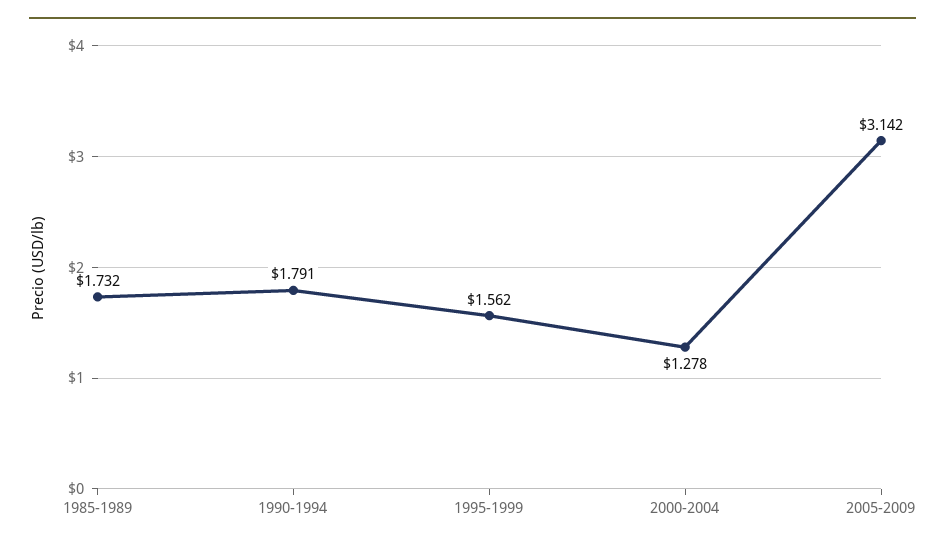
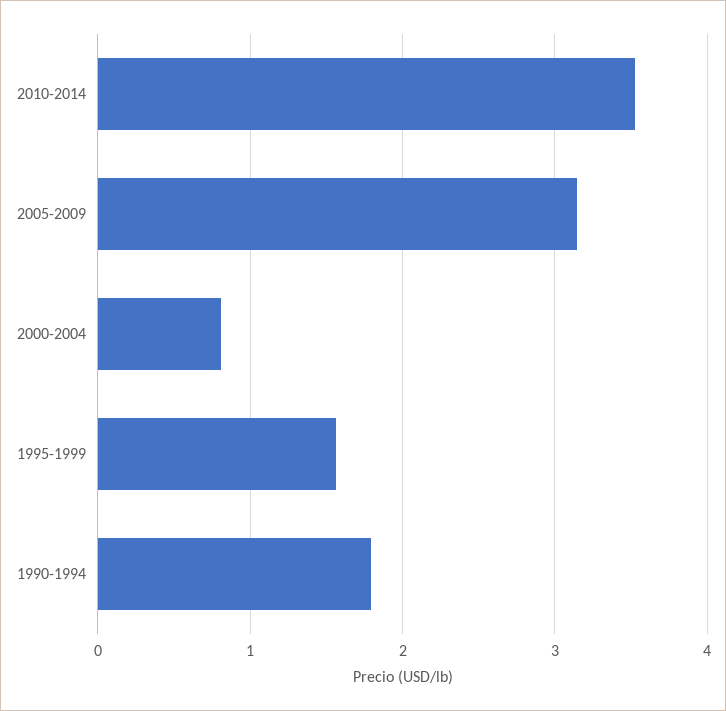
1985-1989: 1.732 -> none
2000-2004: 1.278 -> 0.8
2010-2014: none -> 3.5

